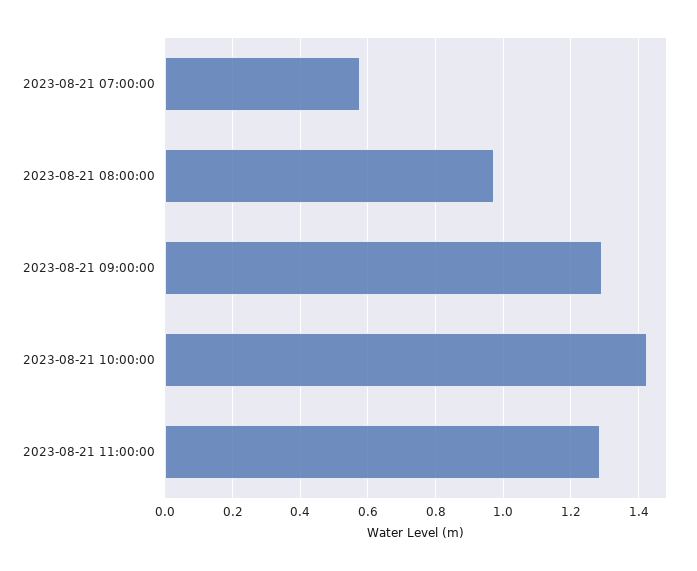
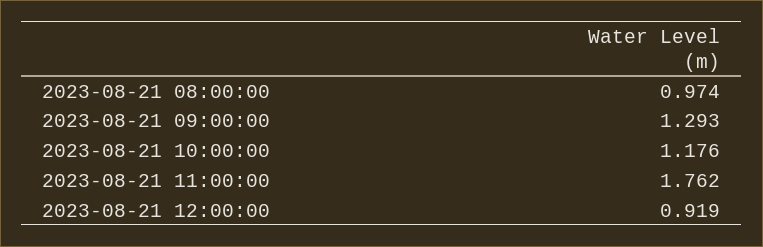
2023-08-21 07:00:00: 0.58 -> none
2023-08-21 10:00:00: 1.42 -> 1.176
2023-08-21 11:00:00: 1.28 -> 1.762
2023-08-21 12:00:00: none -> 0.919

